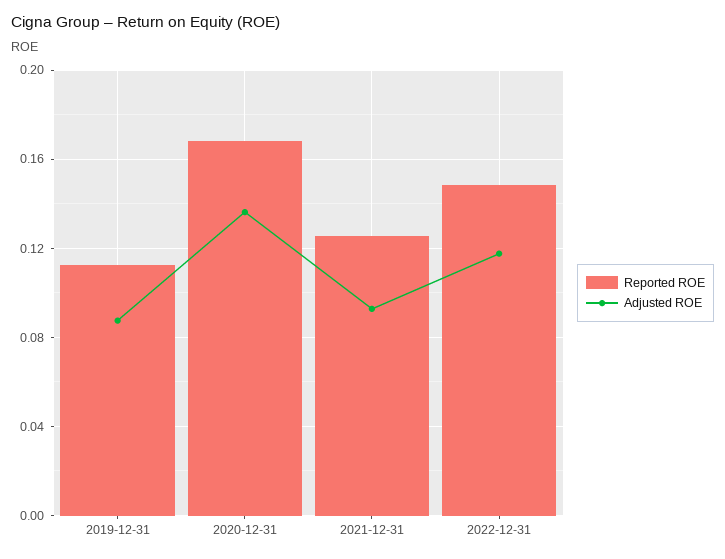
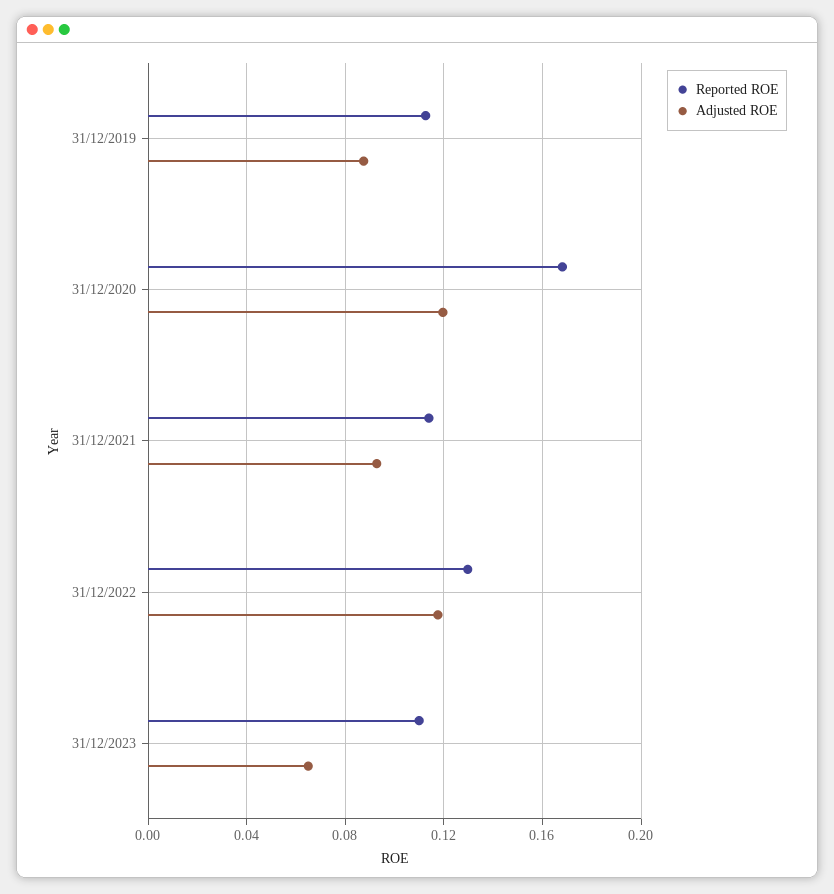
Adjusted ROE, 2020-12-31: 0.135 -> 0.12
Reported ROE, 2021-12-31: 0.125 -> 0.115
Reported ROE, 2022-12-31: 0.15 -> 0.13
Reported ROE, 31/12/2023: none -> 0.11
Adjusted ROE, 31/12/2023: none -> 0.065

